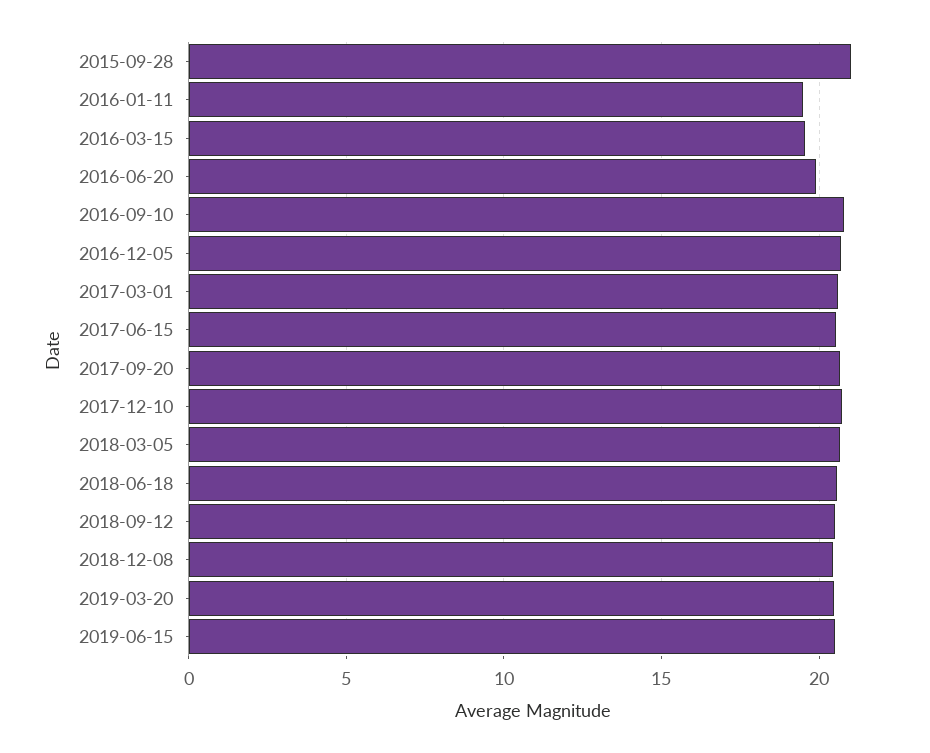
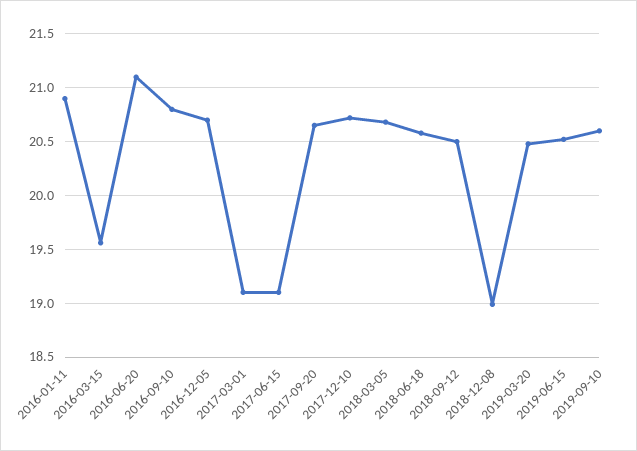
2015-09-28: 21 -> none
2016-01-11: 19.5 -> 20.9
2016-06-20: 20 -> 21.1
2017-03-01: 20.5 -> 19.1
2017-06-15: 20.5 -> 19.1
2018-12-08: 20.5 -> 19
2019-09-10: none -> 20.6

